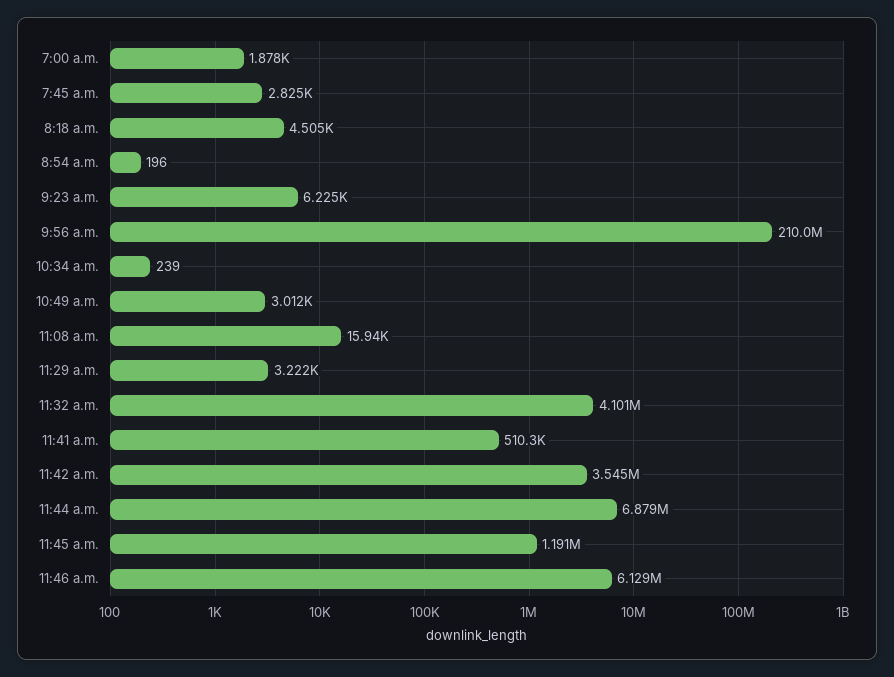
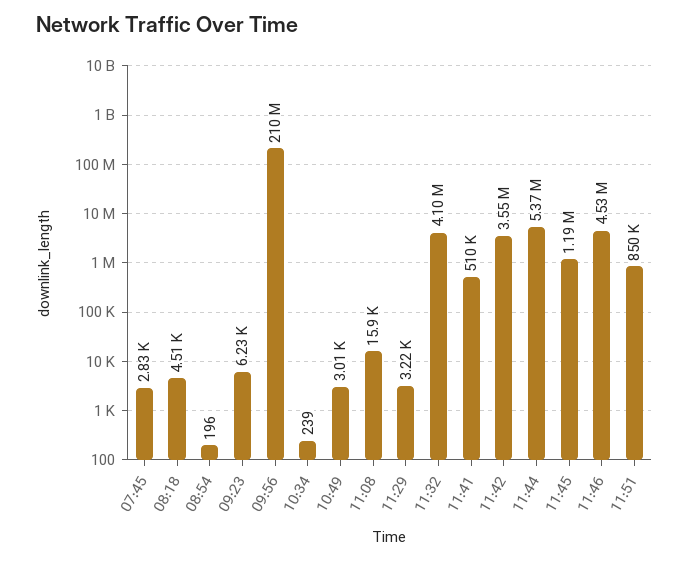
7:00 a.m.: 1878 -> none
11:44 a.m.: 6879000 -> 5370000
11:46 a.m.: 6129000 -> 4530000
11:51: none -> 850000

